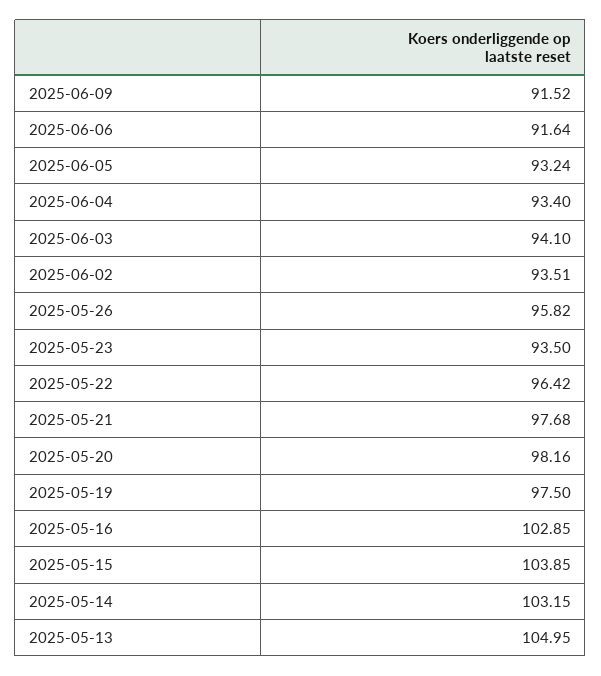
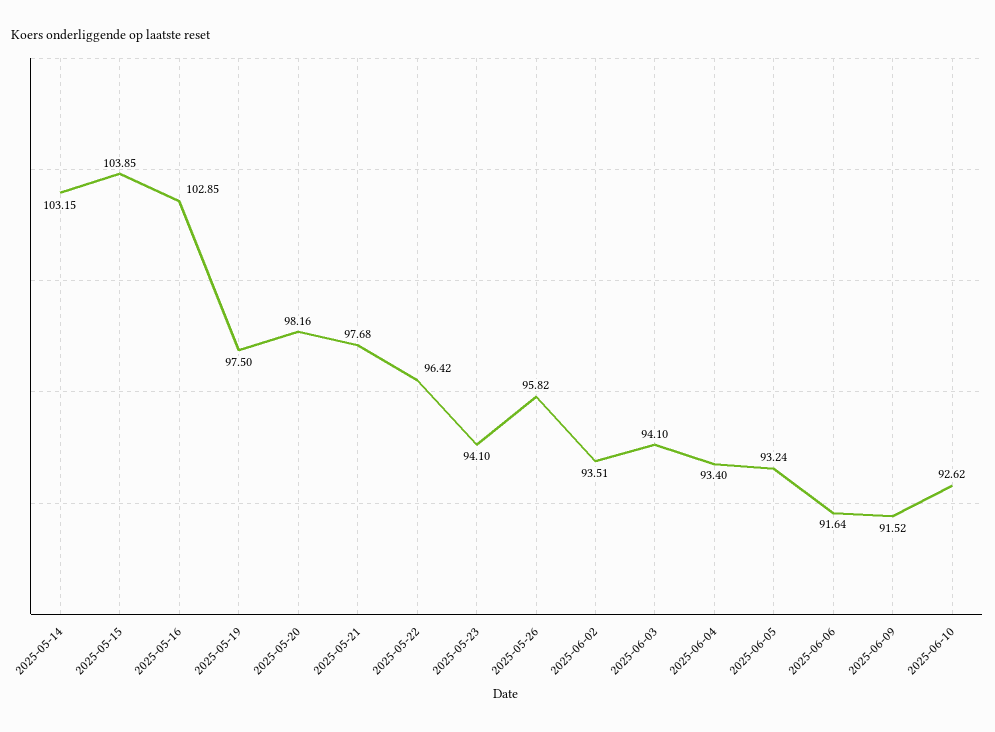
2025-05-23: 93.5 -> 94.1
2025-05-13: 104.95 -> none
2025-06-10: none -> 92.62

